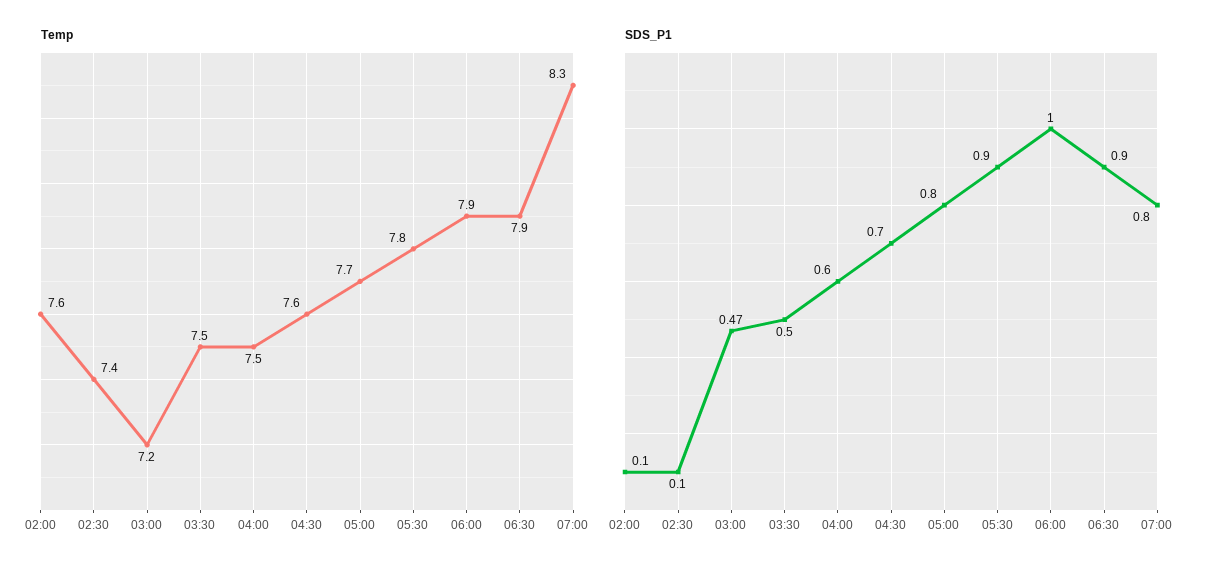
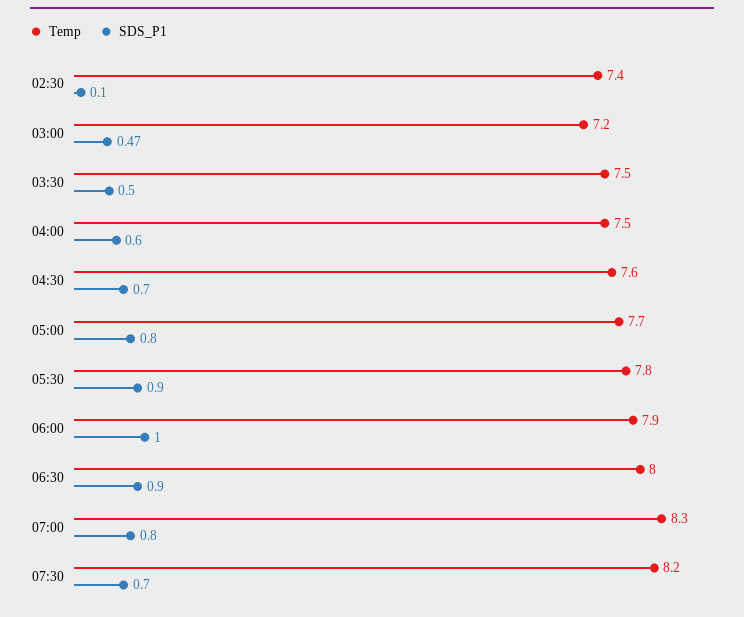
Temp, 02:00: 7.6 -> none
Temp, 06:30: 7.9 -> 8
SDS_P1, 02:00: 0.1 -> none
Temp, 07:30: none -> 8.2
SDS_P1, 07:30: none -> 0.7

